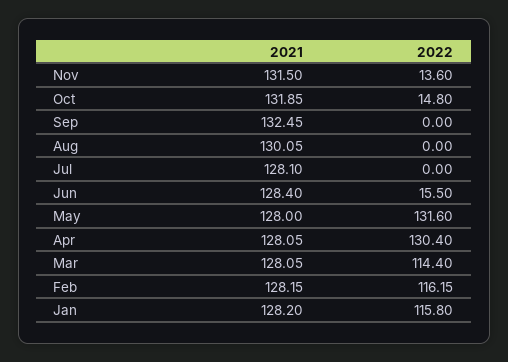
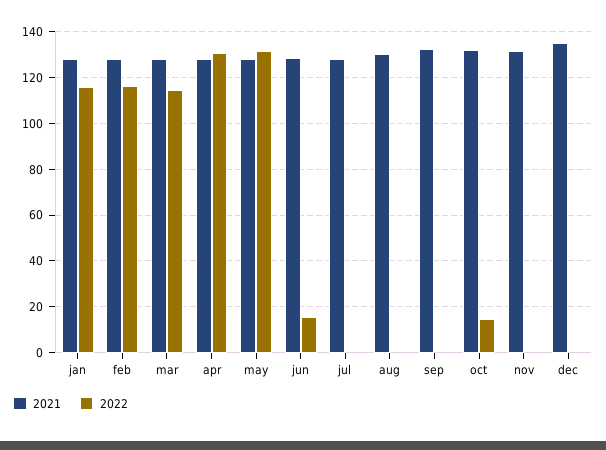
2022, Nov: 13.6 -> 0
2021, dec: none -> 135
2022, dec: none -> 0

